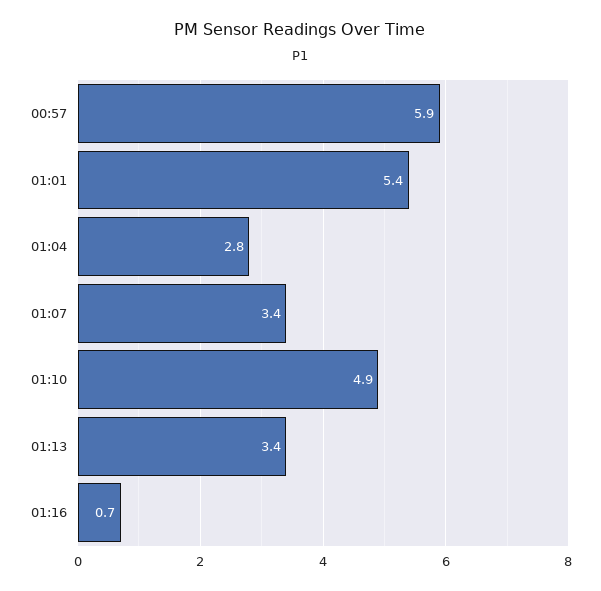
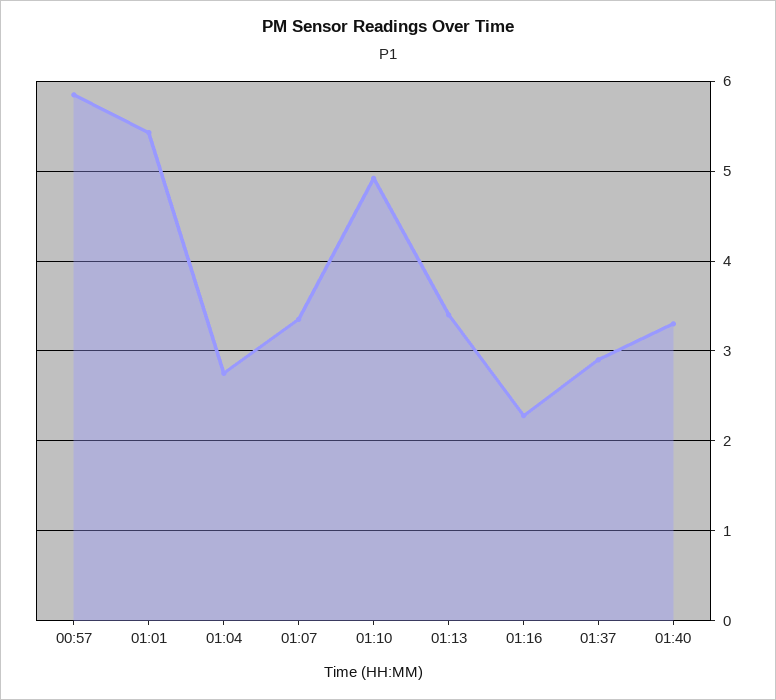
01:16: 0.7 -> 2.3
01:37: none -> 2.9
01:40: none -> 3.3

